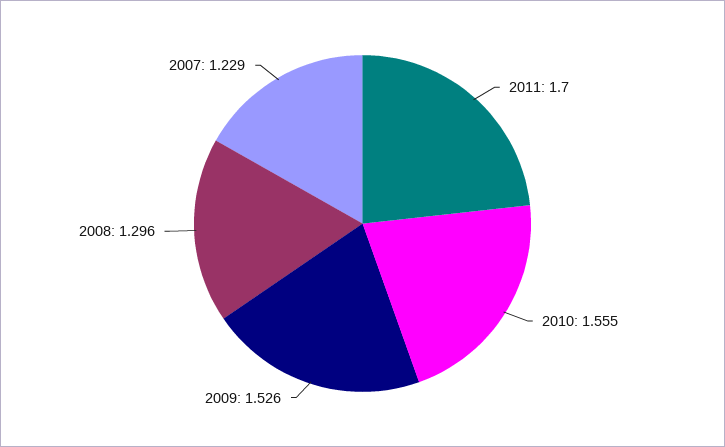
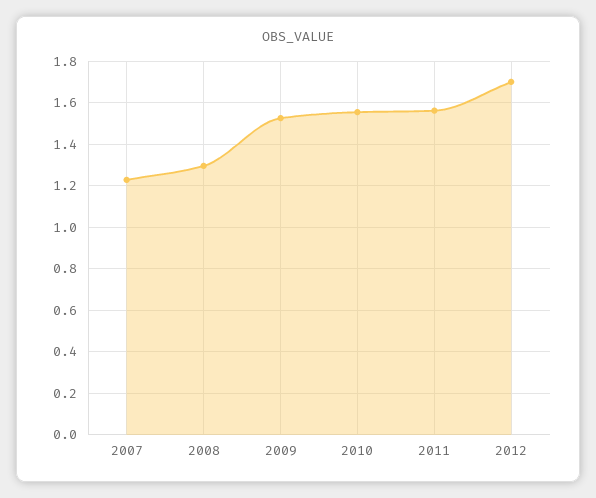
2011: 1.7 -> 1.55
2012: none -> 1.7

